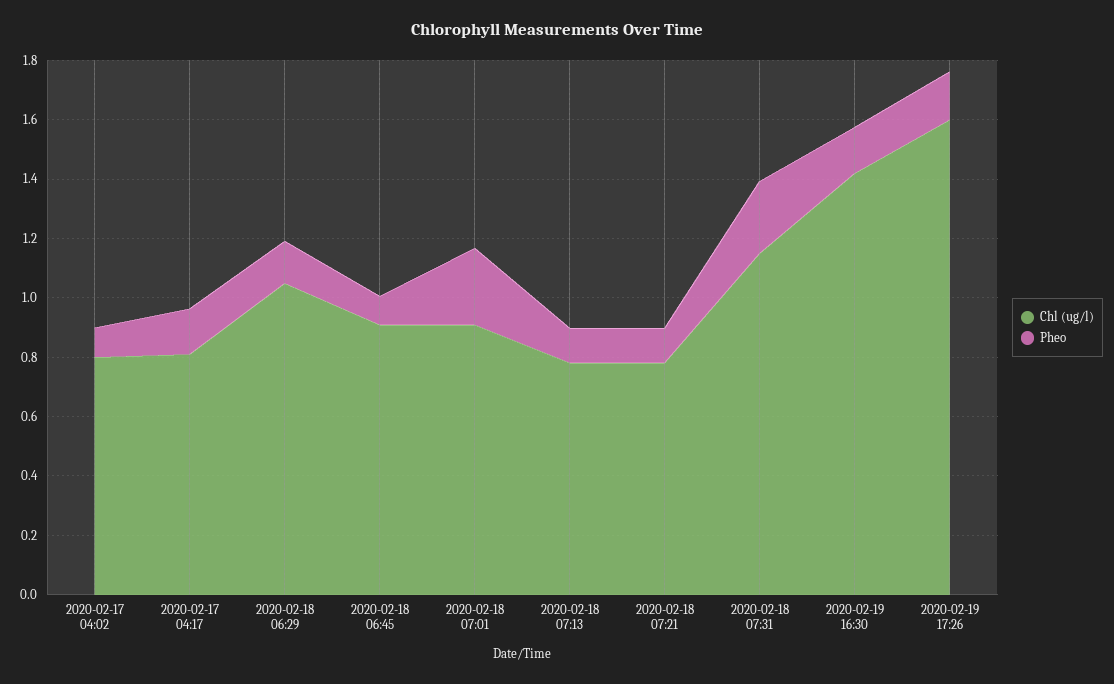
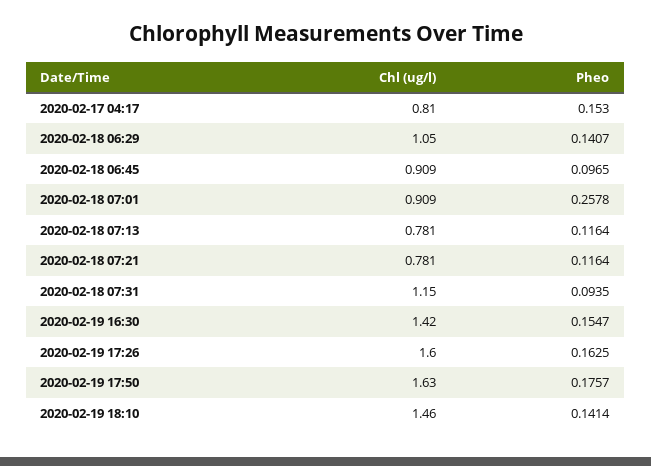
Chl (ug/l), 2020-02-17 04:02: 0.8 -> none
Pheo, 2020-02-17 04:02: 0.1 -> none
Pheo, 2020-02-18 07:31: 0.25 -> 0.0935
Chl (ug/l), 2020-02-19 17:50: none -> 1.63
Pheo, 2020-02-19 17:50: none -> 0.1757
Chl (ug/l), 2020-02-19 18:10: none -> 1.46
Pheo, 2020-02-19 18:10: none -> 0.1414

